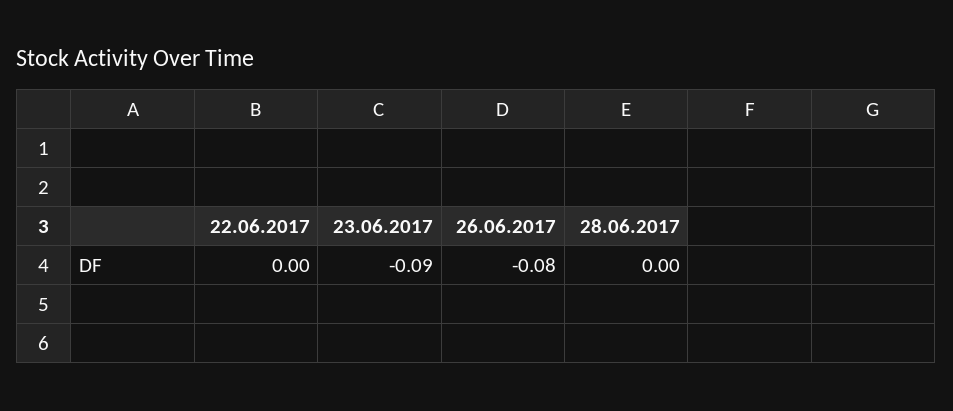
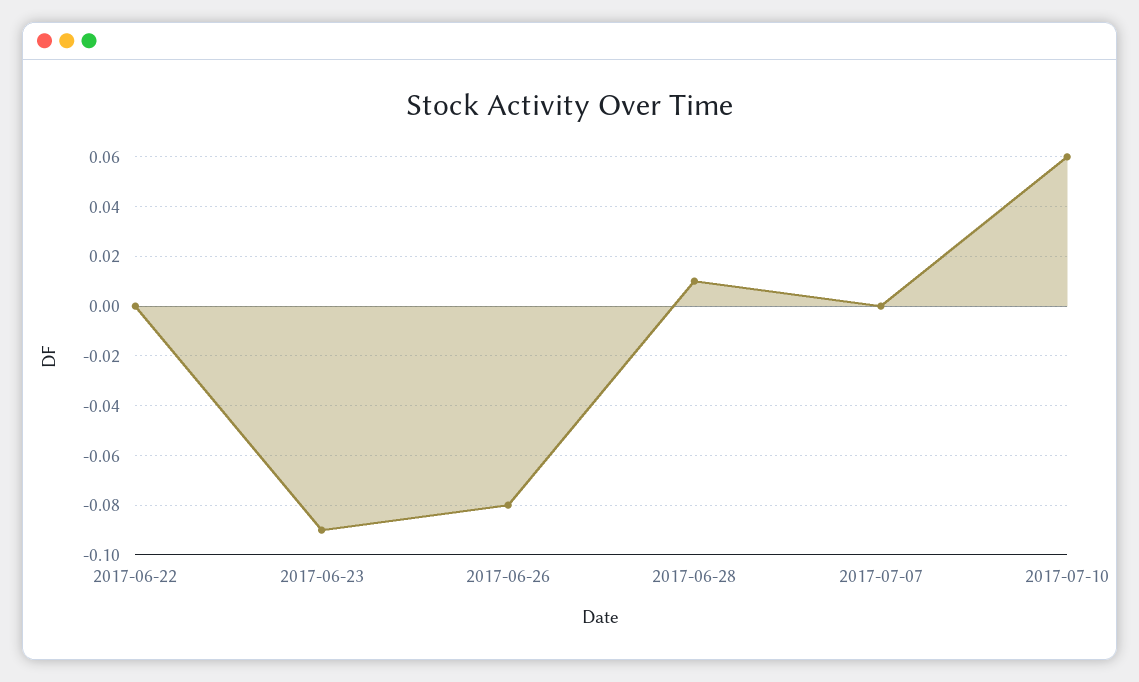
28.06.2017: 0 -> 0.01
2017-07-07: none -> 0
2017-07-10: none -> 0.06

